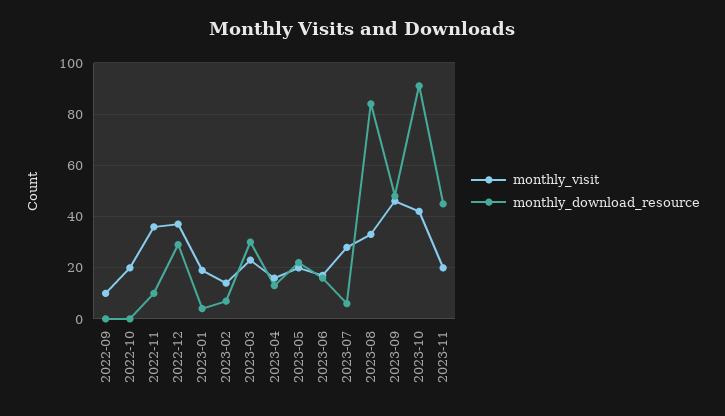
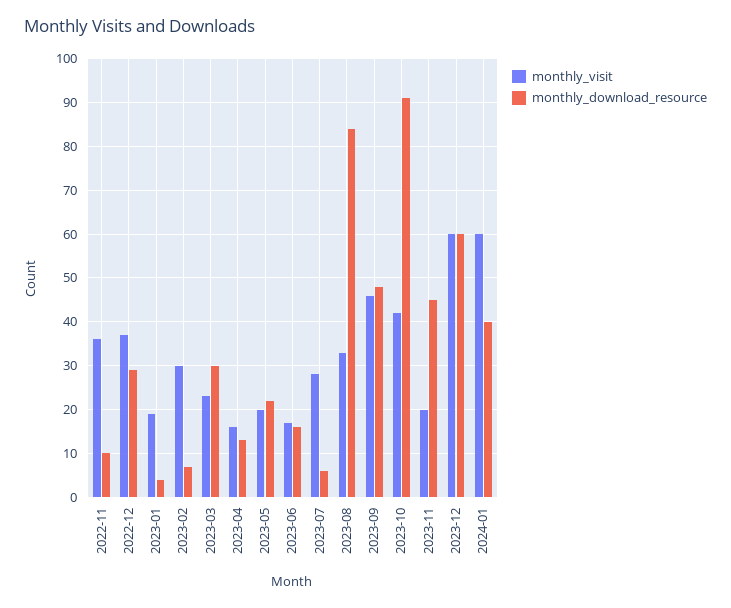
monthly_visit, 2022-09: 10 -> none
monthly_download_resource, 2022-09: 0 -> none
monthly_visit, 2022-10: 20 -> none
monthly_download_resource, 2022-10: 0 -> none
monthly_visit, 2023-02: 15 -> 30
monthly_visit, 2023-12: none -> 60
monthly_download_resource, 2023-12: none -> 60
monthly_visit, 2024-01: none -> 60
monthly_download_resource, 2024-01: none -> 40

